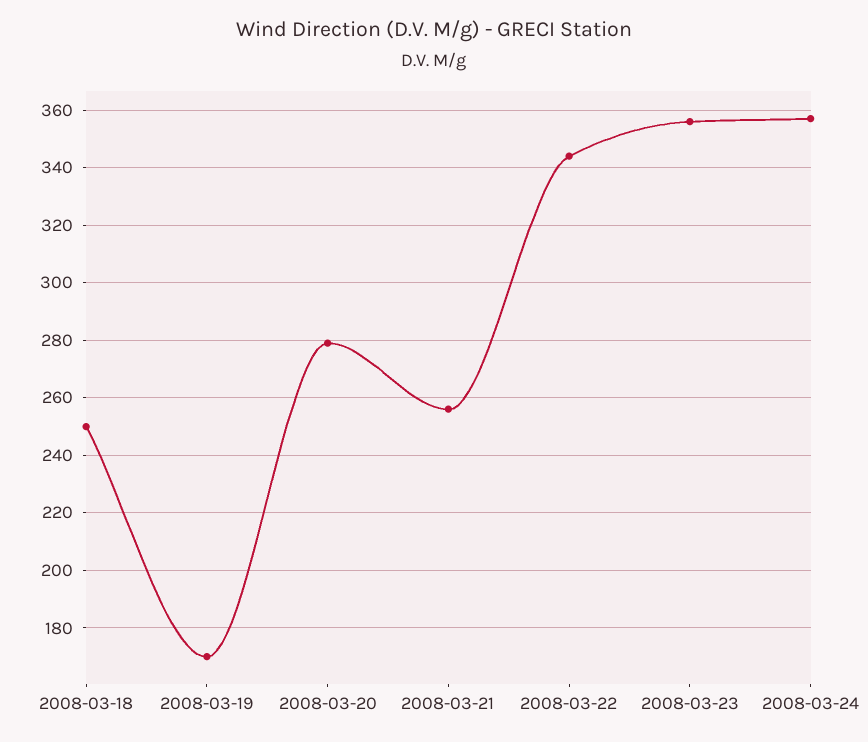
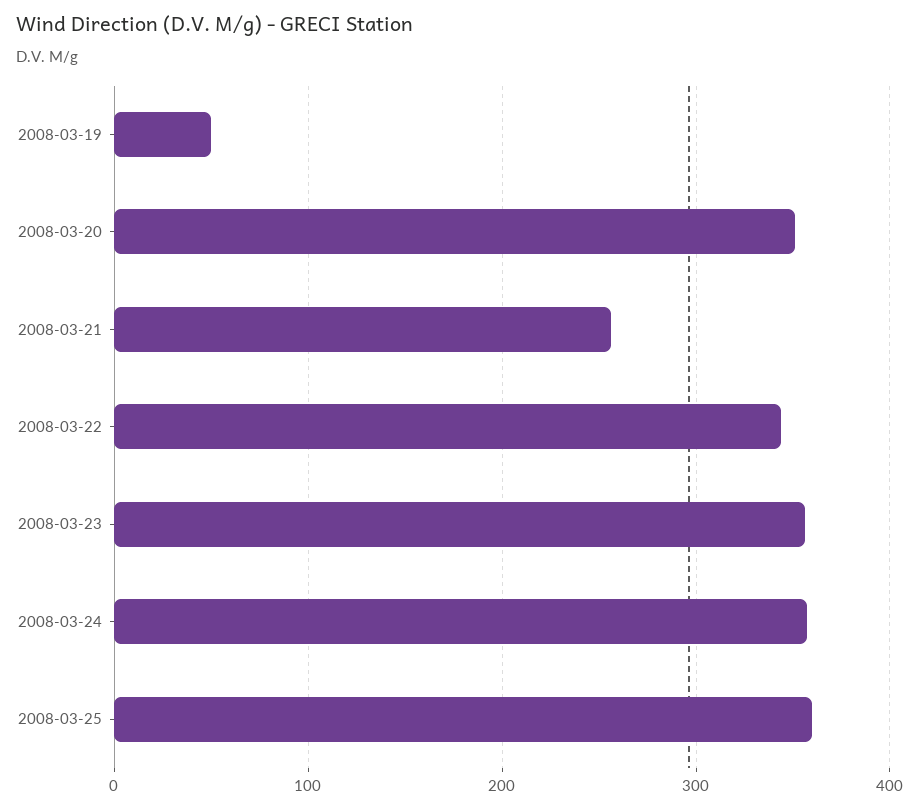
2008-03-18: 250 -> none
2008-03-19: 170 -> 50
2008-03-20: 280 -> 350
2008-03-25: none -> 360

